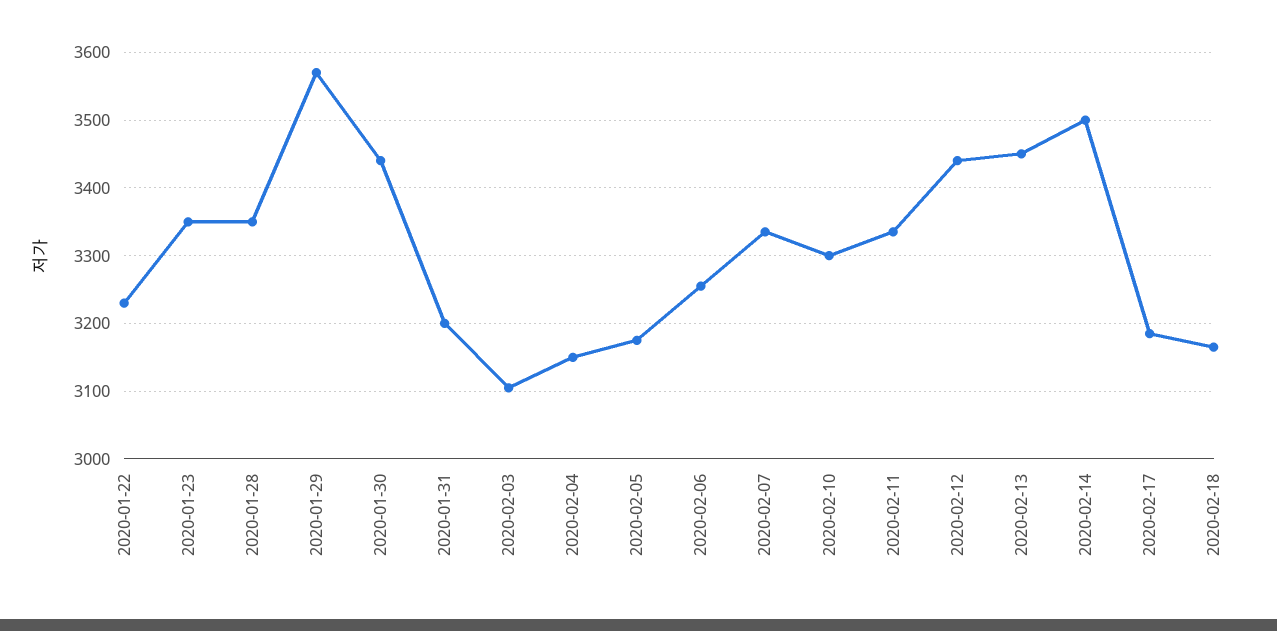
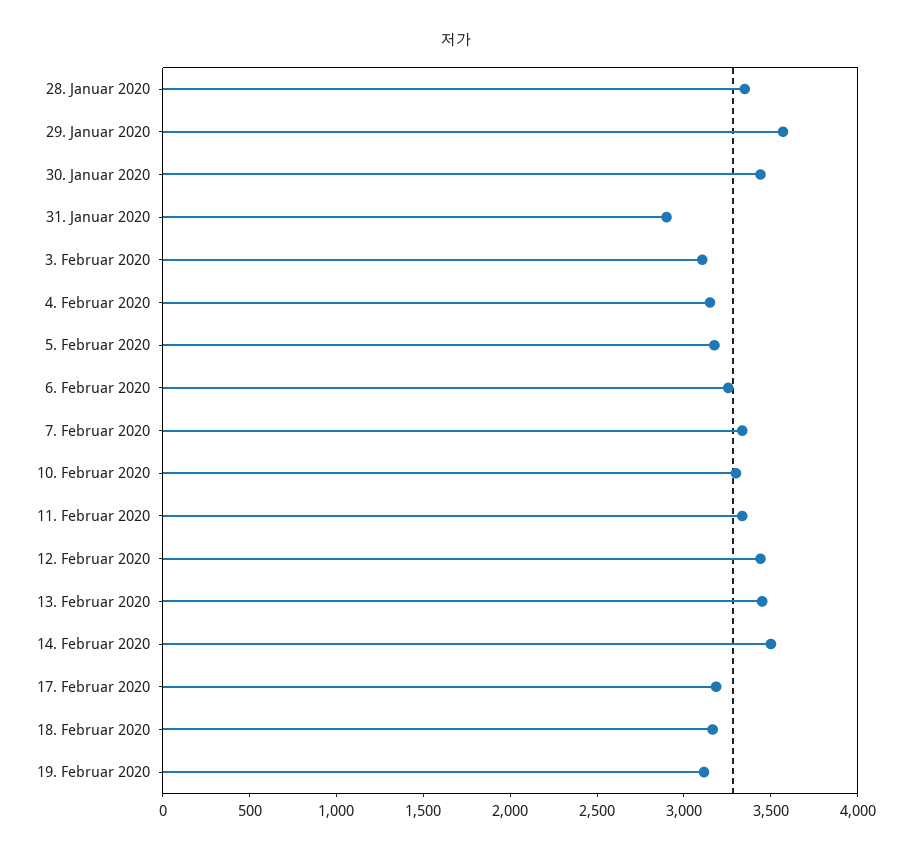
2020-01-22: 3230 -> none
2020-01-23: 3350 -> none
2020-01-31: 3200 -> 2900
19. Februar 2020: none -> 3100

